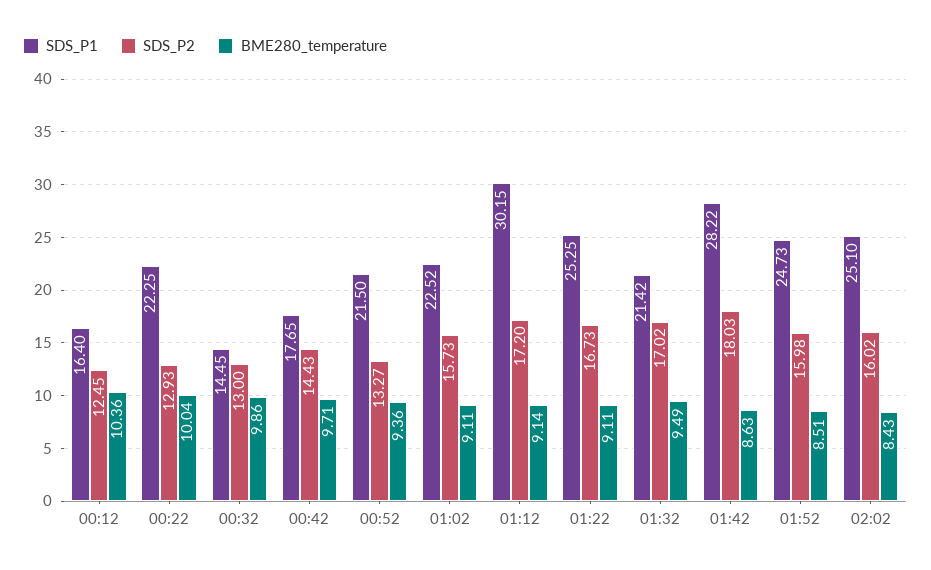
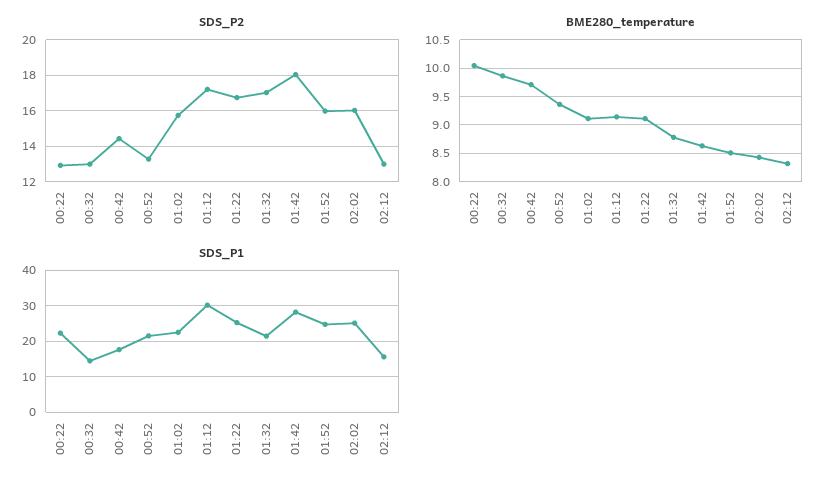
SDS_P1, 00:12: 16.4 -> none
SDS_P2, 00:12: 12.45 -> none
BME280_temperature, 00:12: 10.36 -> none
BME280_temperature, 01:32: 9.49 -> 8.75
SDS_P2, 02:12: none -> 13
BME280_temperature, 02:12: none -> 8.25
SDS_P1, 02:12: none -> 16

